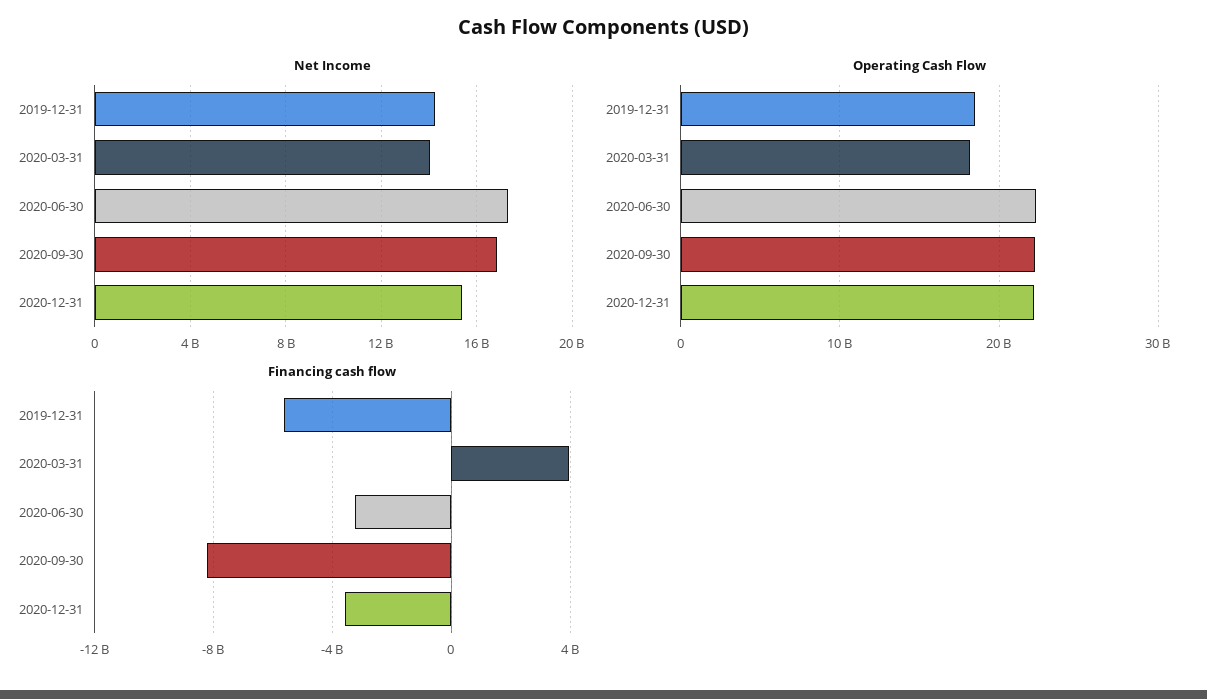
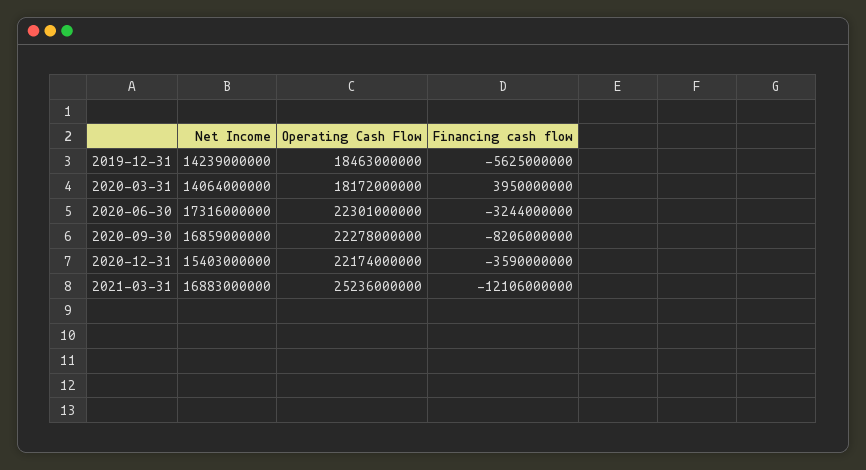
Net Income, 2021-03-31: none -> 16883000000
Operating Cash Flow, 2021-03-31: none -> 25236000000
Financing cash flow, 2021-03-31: none -> -12106000000

